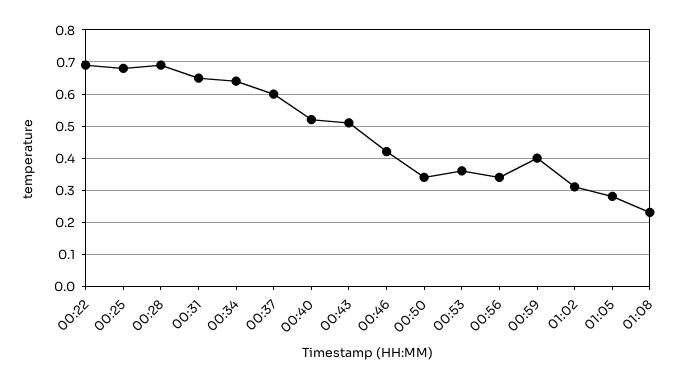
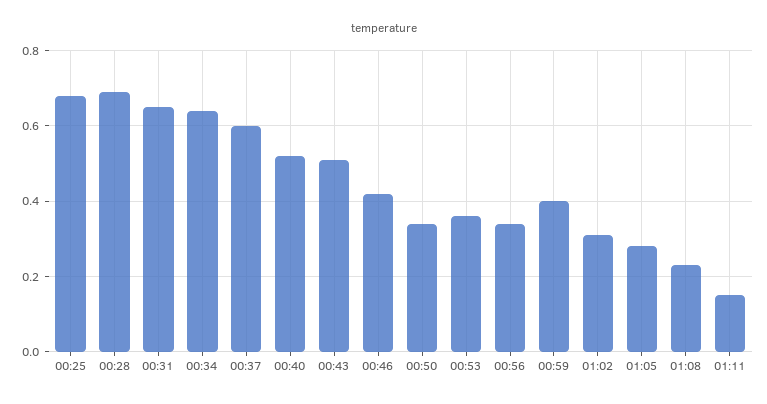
00:22: 0.7 -> none
01:11: none -> 0.15

